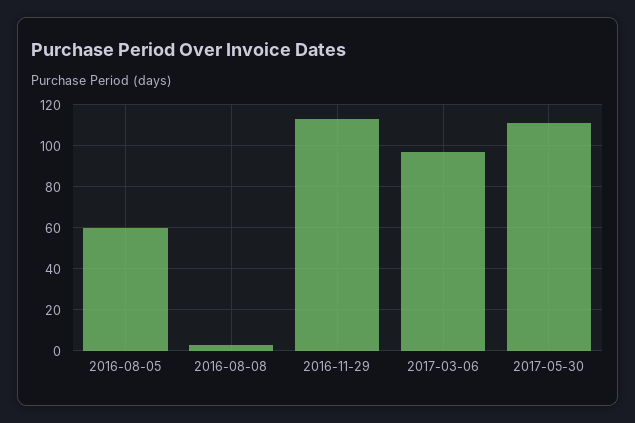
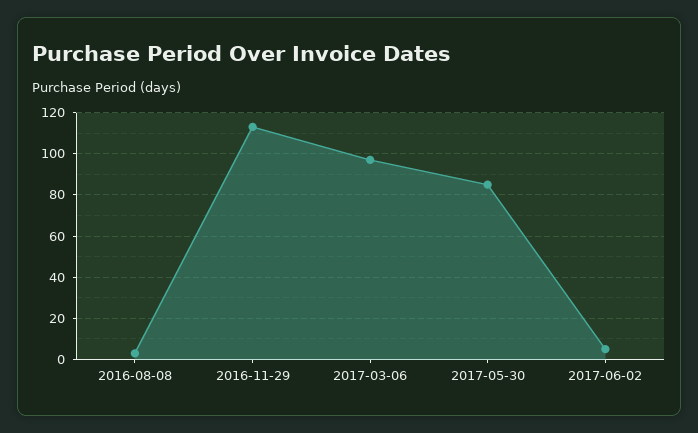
2016-08-05: 60 -> none
2017-05-30: 110 -> 85
2017-06-02: none -> 5

